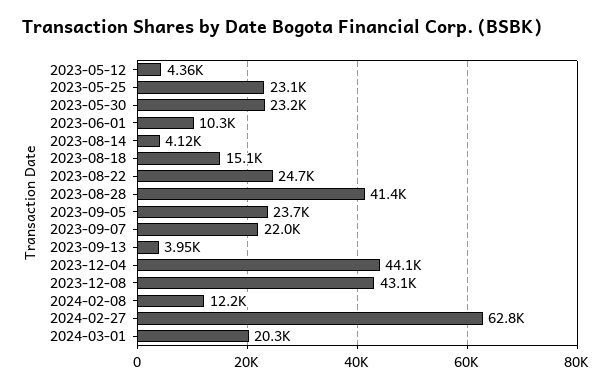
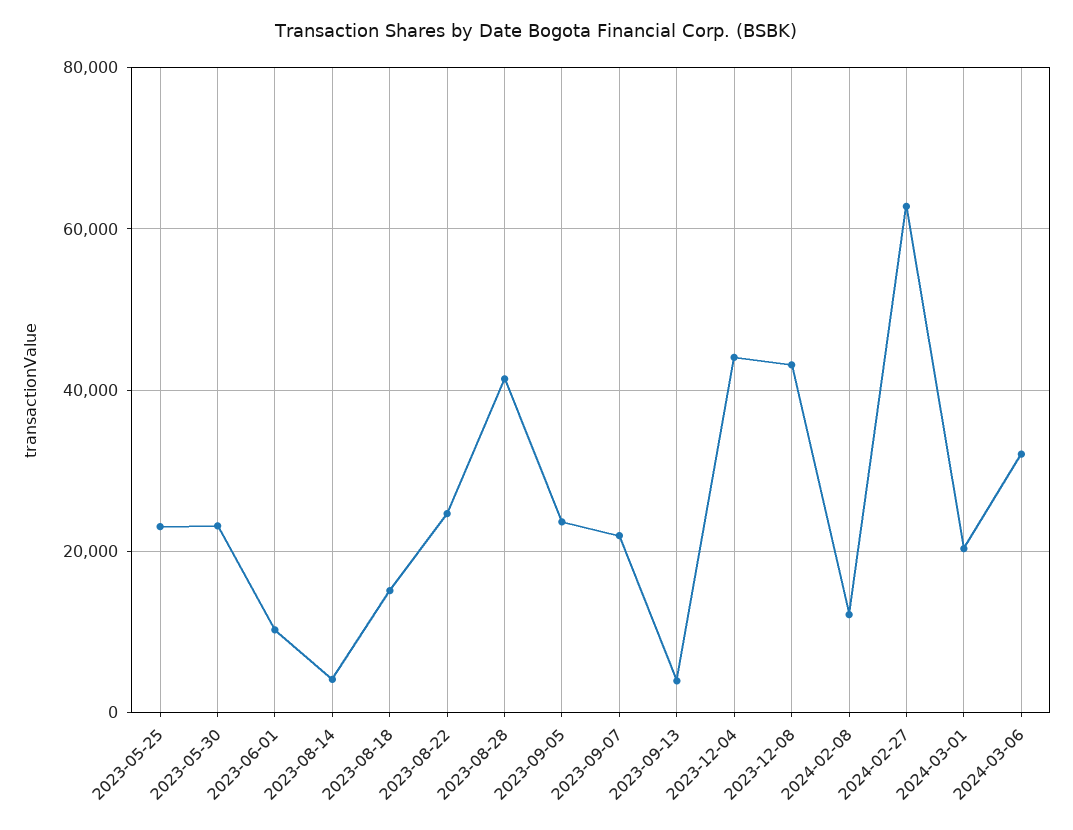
2023-05-12: 4360 -> none
2024-03-06: none -> 32000

